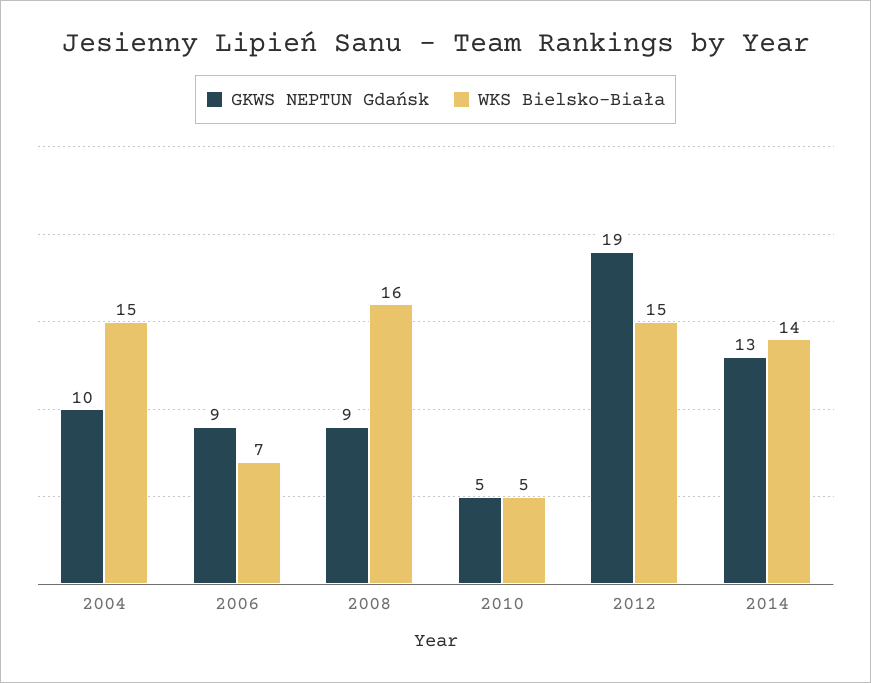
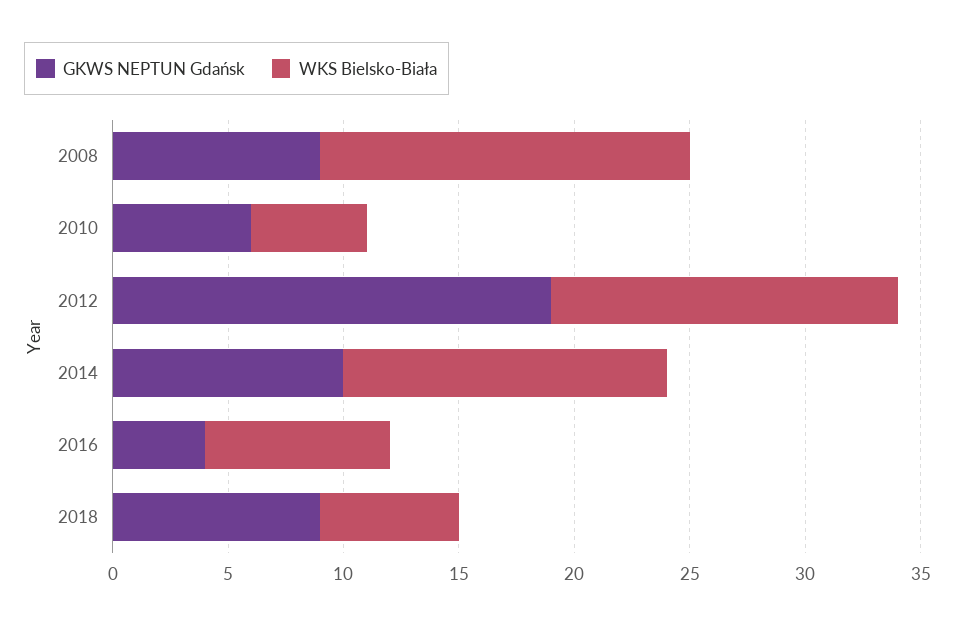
GKWS NEPTUN Gdańsk, 2004: 10 -> none
WKS Bielsko-Biała, 2004: 15 -> none
GKWS NEPTUN Gdańsk, 2006: 9 -> none
WKS Bielsko-Biała, 2006: 7 -> none
GKWS NEPTUN Gdańsk, 2010: 5 -> 6
GKWS NEPTUN Gdańsk, 2014: 13 -> 10
GKWS NEPTUN Gdańsk, 2016: none -> 4
WKS Bielsko-Biała, 2016: none -> 8
GKWS NEPTUN Gdańsk, 2018: none -> 9
WKS Bielsko-Biała, 2018: none -> 6

